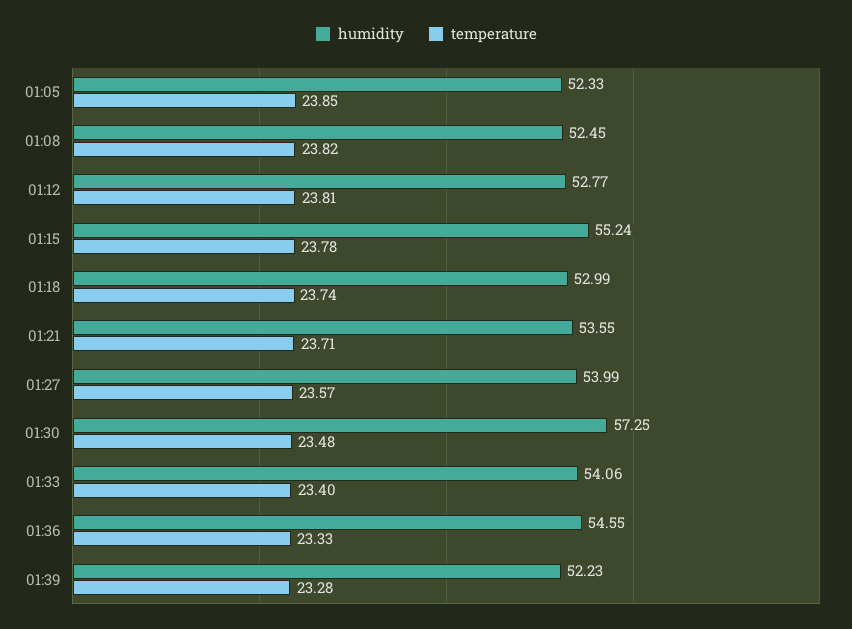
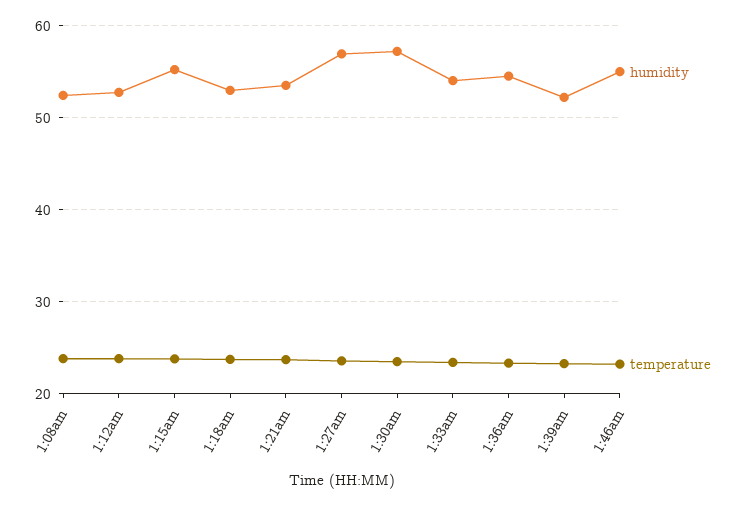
humidity, 01:05: 52.33 -> none
temperature, 01:05: 23.85 -> none
humidity, 01:27: 53.99 -> 57
humidity, 1:46am: none -> 55
temperature, 1:46am: none -> 23

